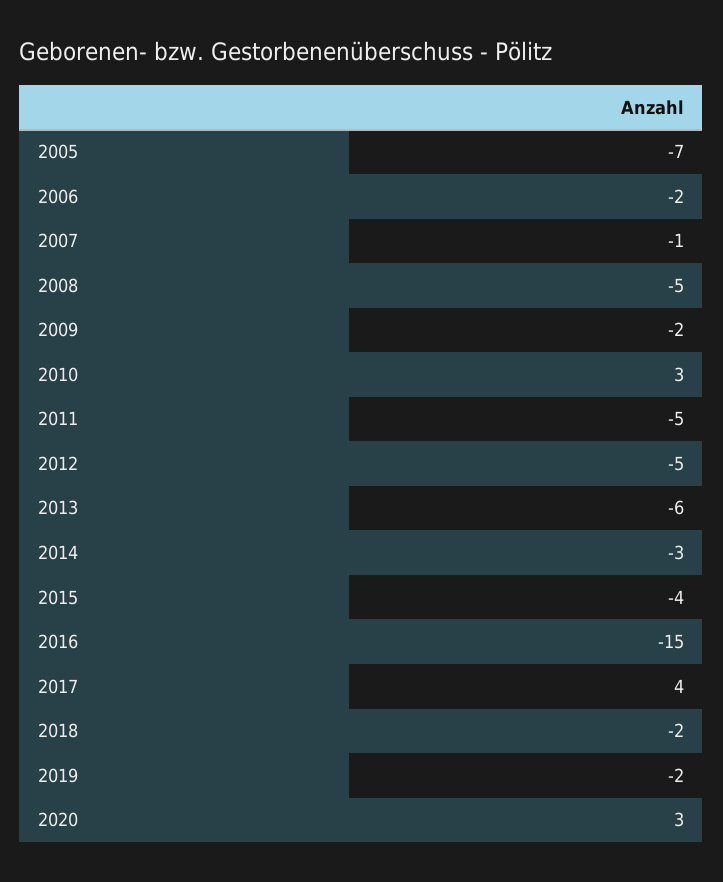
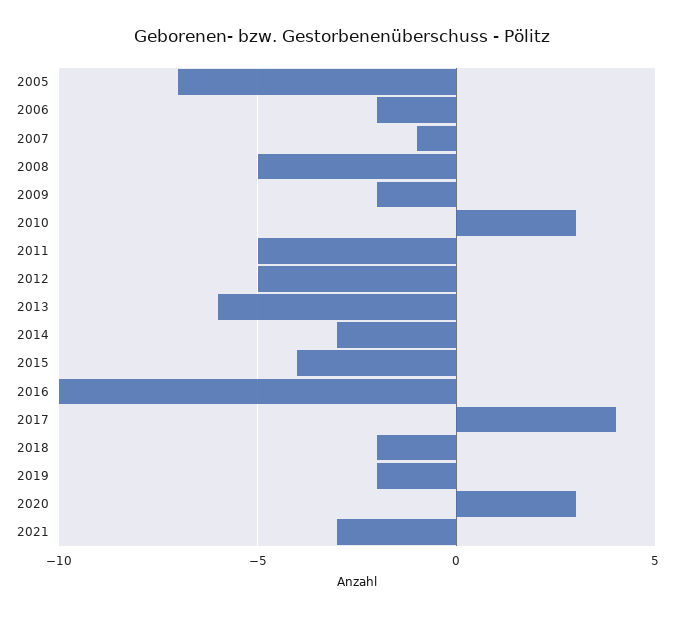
2016: -15 -> -10
2021: none -> -3

